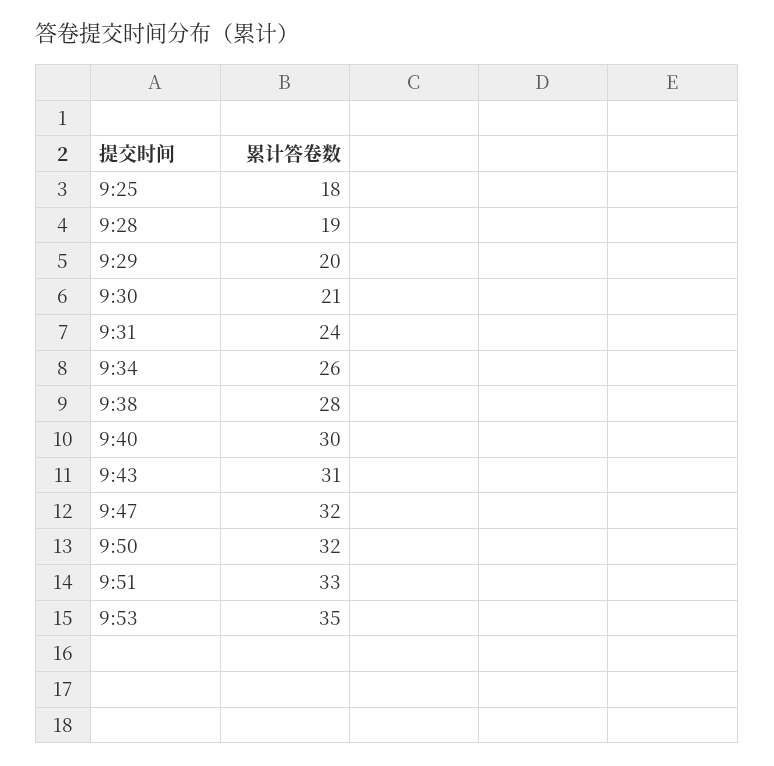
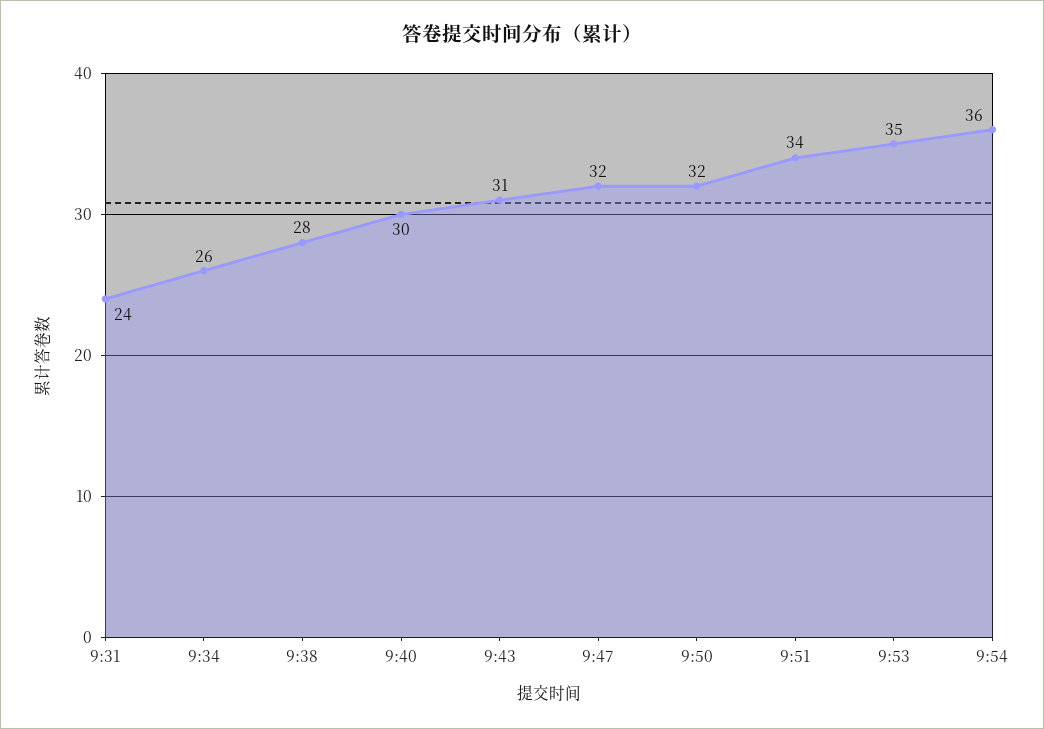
9:25: 18 -> none
9:28: 19 -> none
9:29: 20 -> none
9:30: 21 -> none
9:51: 33 -> 34
9:54: none -> 36

